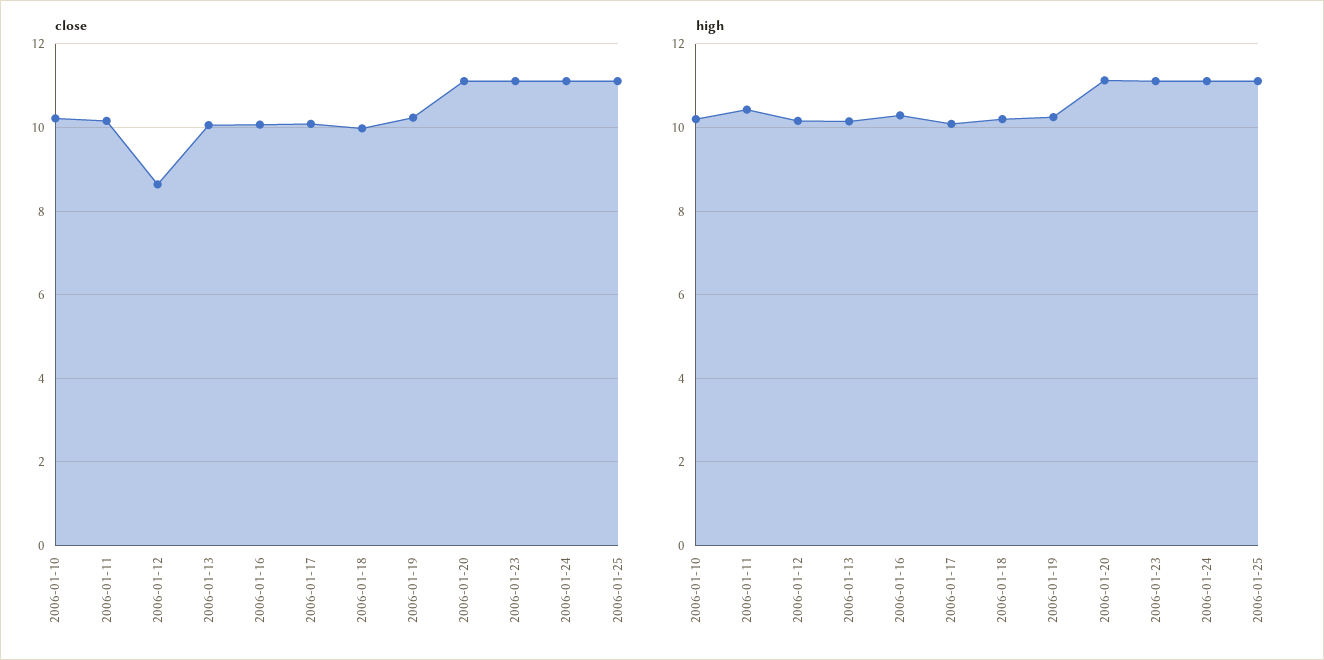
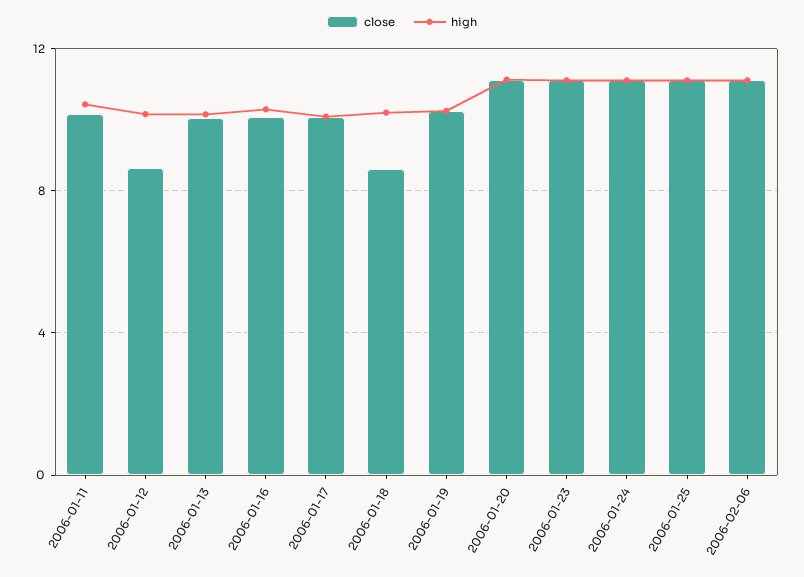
close, 2006-01-10: 10.2 -> none
close, 2006-01-18: 10 -> 8.5
high, 2006-01-10: 10.2 -> none
close, 2006-02-06: none -> 11
high, 2006-02-06: none -> 11

